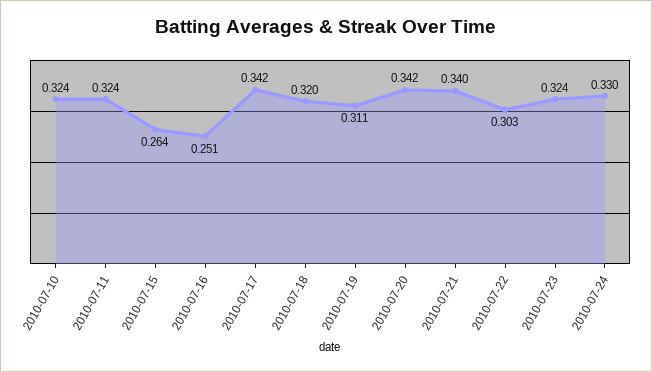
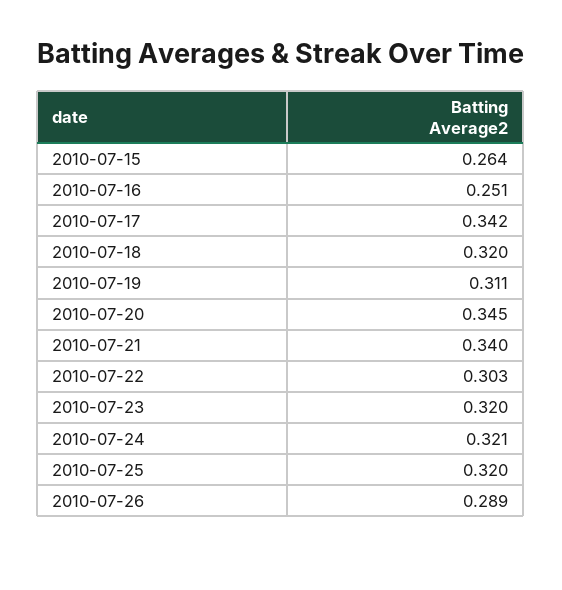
2010-07-10: 0.324 -> none
2010-07-11: 0.324 -> none
2010-07-20: 0.342 -> 0.345
2010-07-23: 0.324 -> 0.32
2010-07-24: 0.33 -> 0.321
2010-07-25: none -> 0.32
2010-07-26: none -> 0.289

